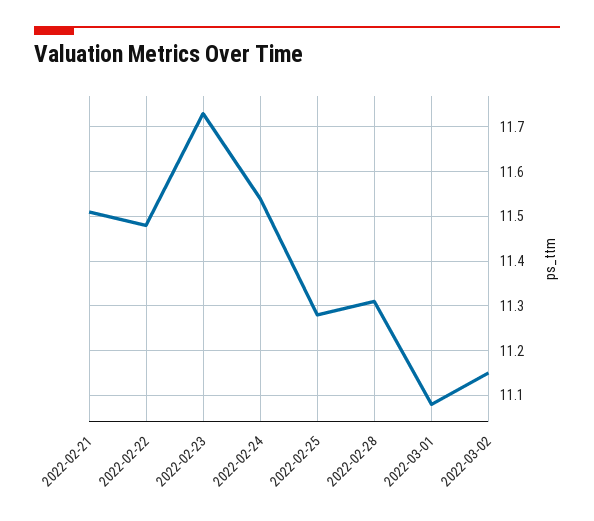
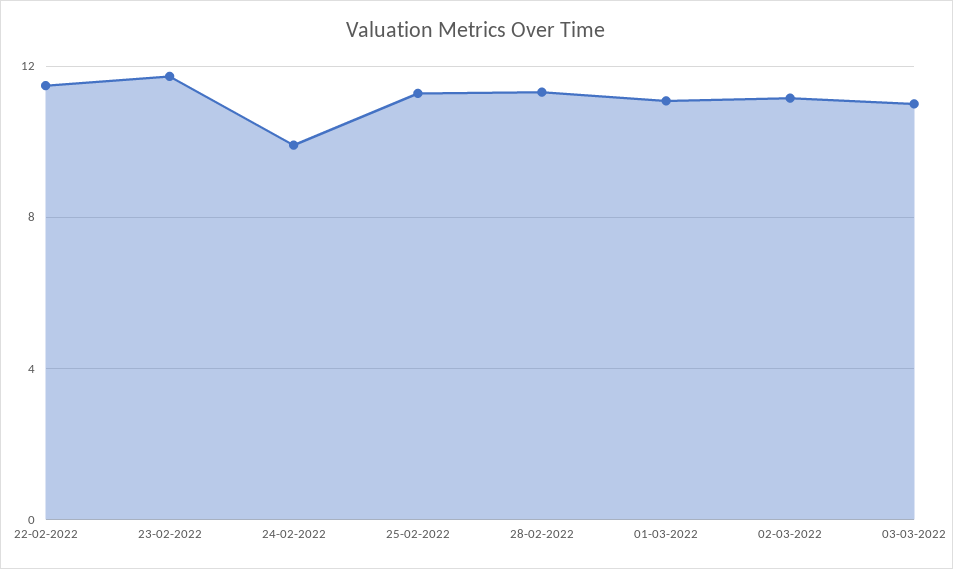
2022-02-21: 11.5 -> none
2022-02-24: 11.55 -> 10
03-03-2022: none -> 11

